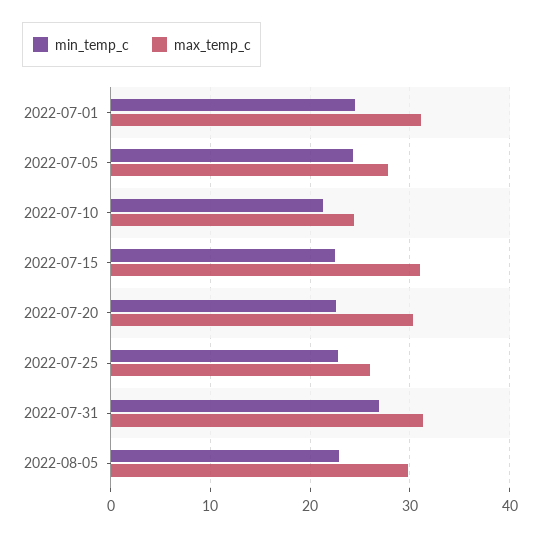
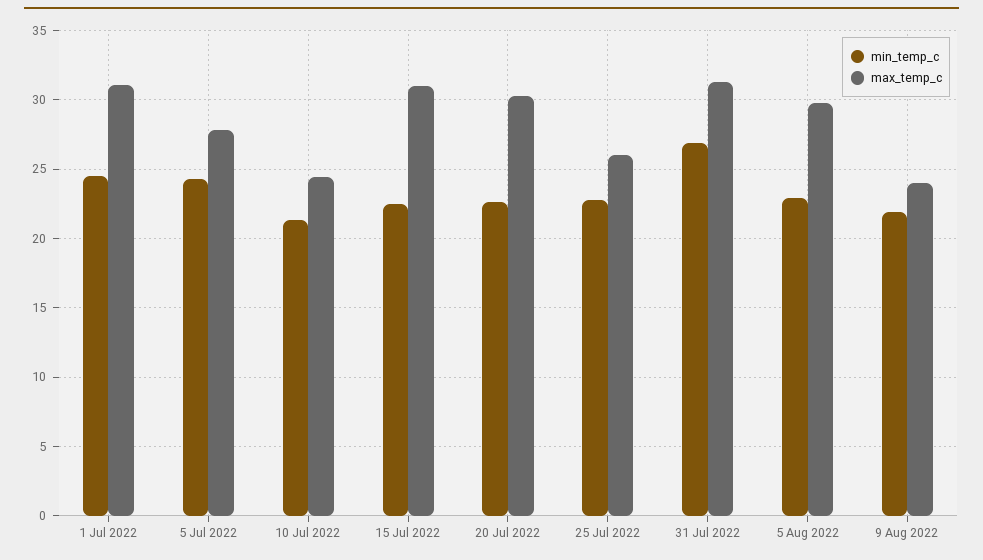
min_temp_c, 9 Aug 2022: none -> 22
max_temp_c, 9 Aug 2022: none -> 24

